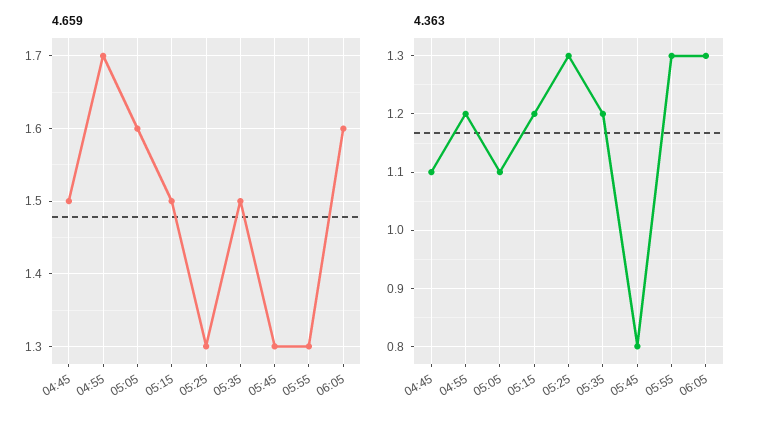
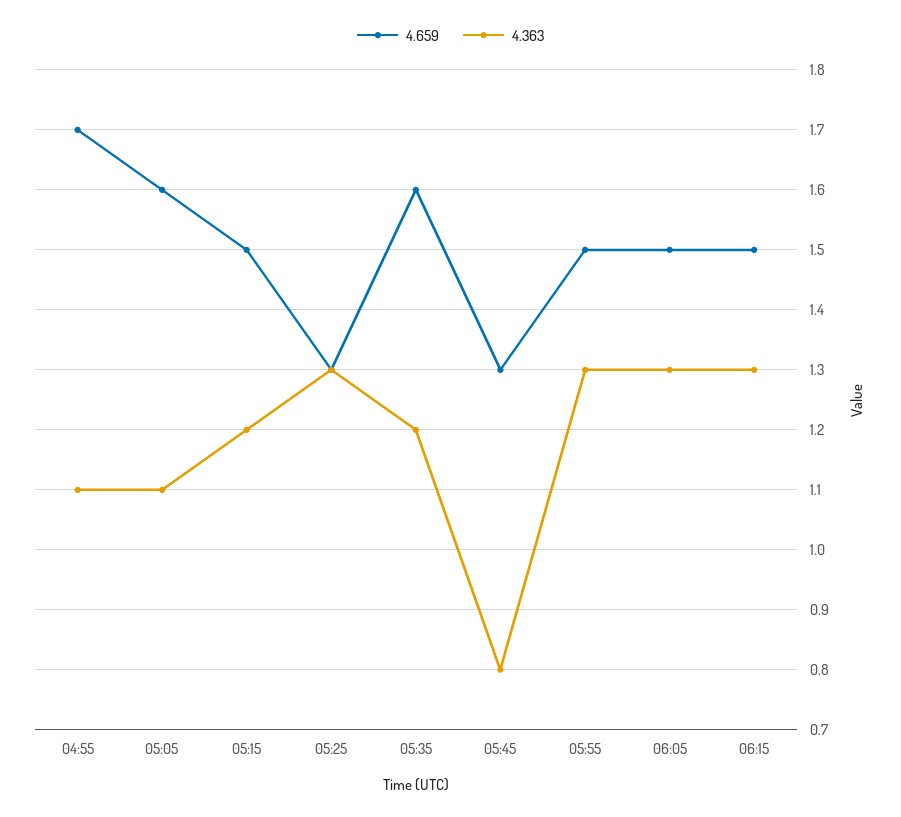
4.659, 04:45: 1.5 -> none
4.659, 05:35: 1.5 -> 1.6
4.659, 05:55: 1.3 -> 1.5
4.659, 06:05: 1.6 -> 1.5
4.363, 04:45: 1.1 -> none
4.363, 04:55: 1.2 -> 1.1
4.659, 06:15: none -> 1.5
4.363, 06:15: none -> 1.3

